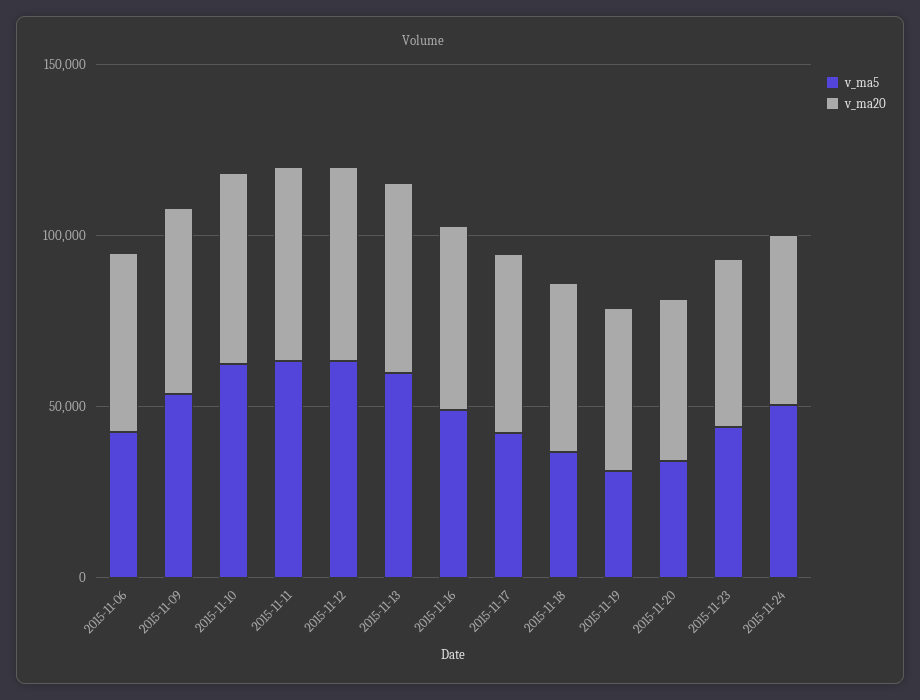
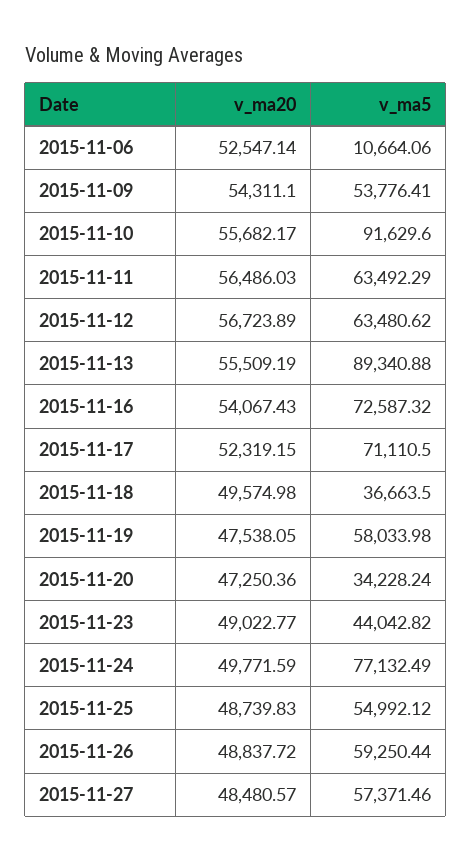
v_ma5, 2015-11-06: 40000 -> 10664.06
v_ma5, 2015-11-10: 60000 -> 91629.6
v_ma5, 2015-11-13: 60000 -> 89340.88
v_ma5, 2015-11-16: 50000 -> 72587.32
v_ma5, 2015-11-17: 40000 -> 71110.5
v_ma5, 2015-11-19: 30000 -> 58033.98
v_ma5, 2015-11-24: 50000 -> 77132.49
v_ma20, 2015-11-25: none -> 48739.83
v_ma5, 2015-11-25: none -> 54992.12
v_ma20, 2015-11-26: none -> 48837.72
v_ma5, 2015-11-26: none -> 59250.44
v_ma20, 2015-11-27: none -> 48480.57
v_ma5, 2015-11-27: none -> 57371.46

